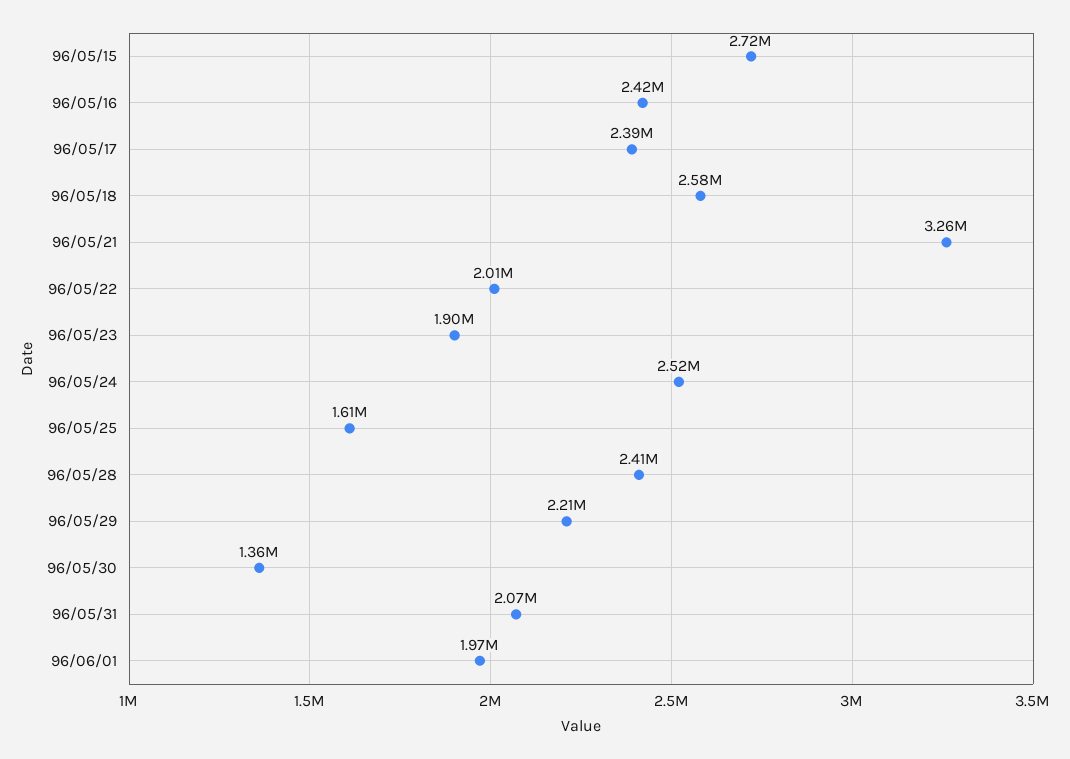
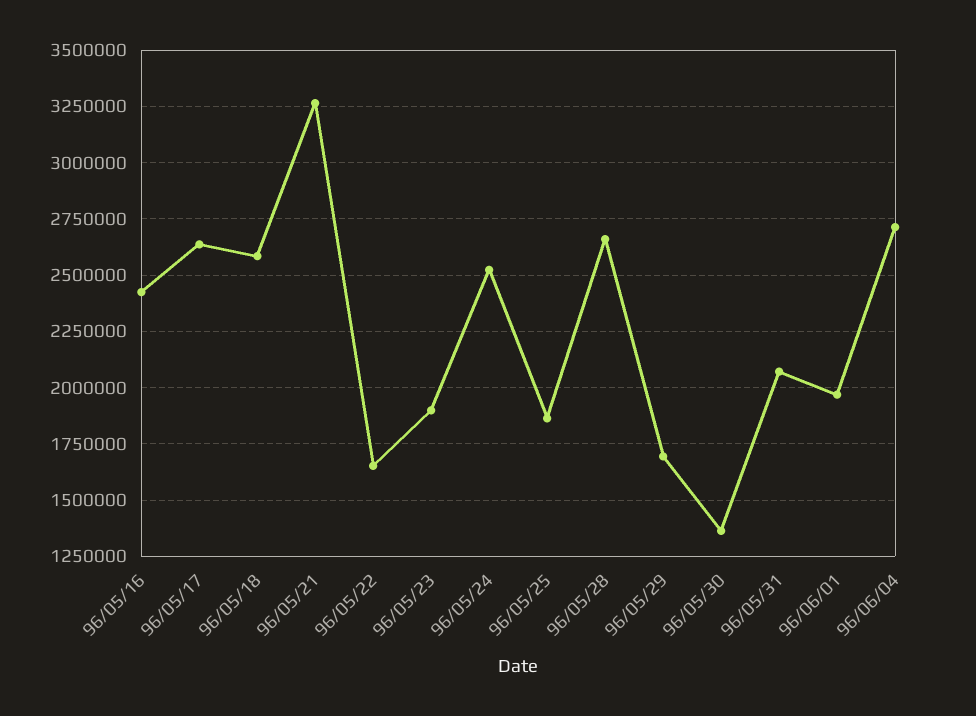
96/05/15: 2720000 -> none
96/05/17: 2390000 -> 2650000
96/05/22: 2010000 -> 1650000
96/05/25: 1610000 -> 1850000
96/05/28: 2410000 -> 2650000
96/05/29: 2210000 -> 1700000
96/06/04: none -> 2700000

